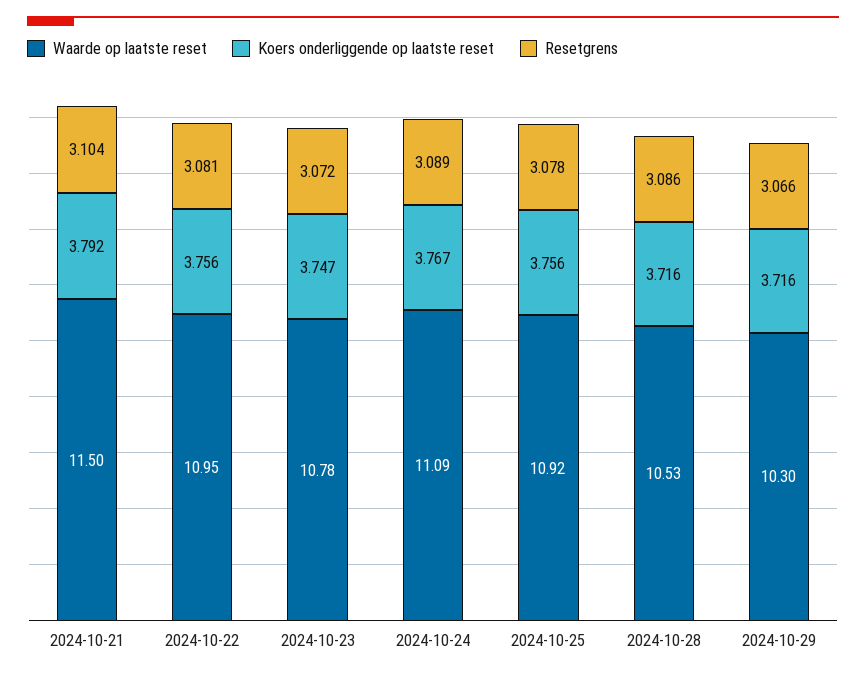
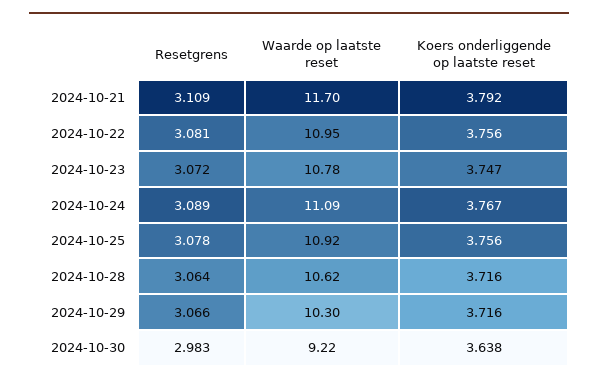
Waarde op laatste reset, 2024-10-21: 11.5 -> 11.7
Resetgrens, 2024-10-21: 3.104 -> 3.109
Waarde op laatste reset, 2024-10-28: 10.53 -> 10.62
Resetgrens, 2024-10-28: 3.086 -> 3.064
Resetgrens, 2024-10-30: none -> 2.983
Waarde op laatste reset, 2024-10-30: none -> 9.22
Koers onderliggende op laatste reset, 2024-10-30: none -> 3.638

